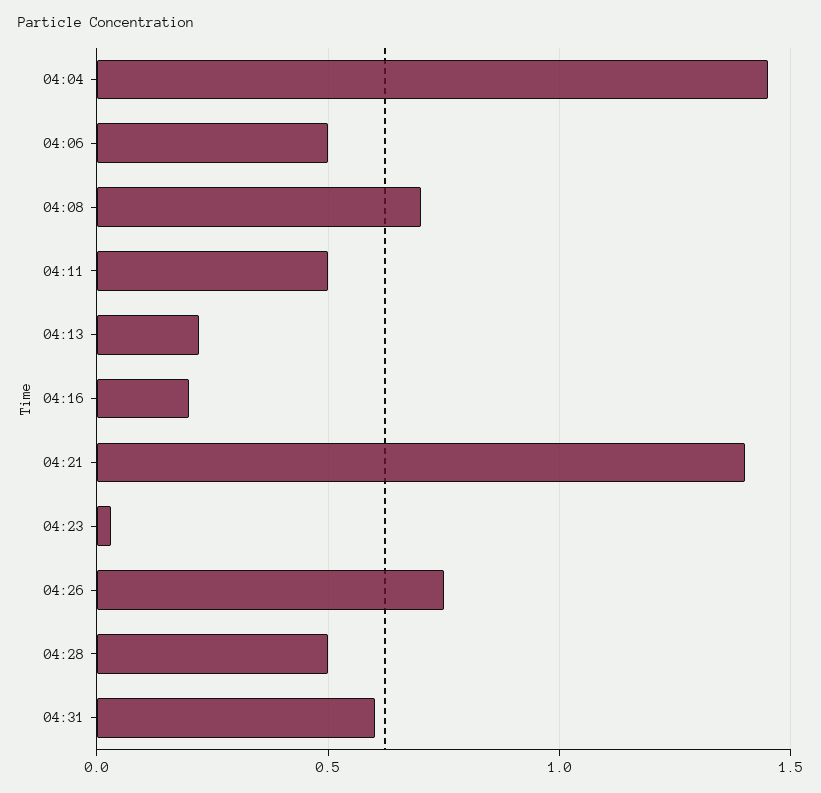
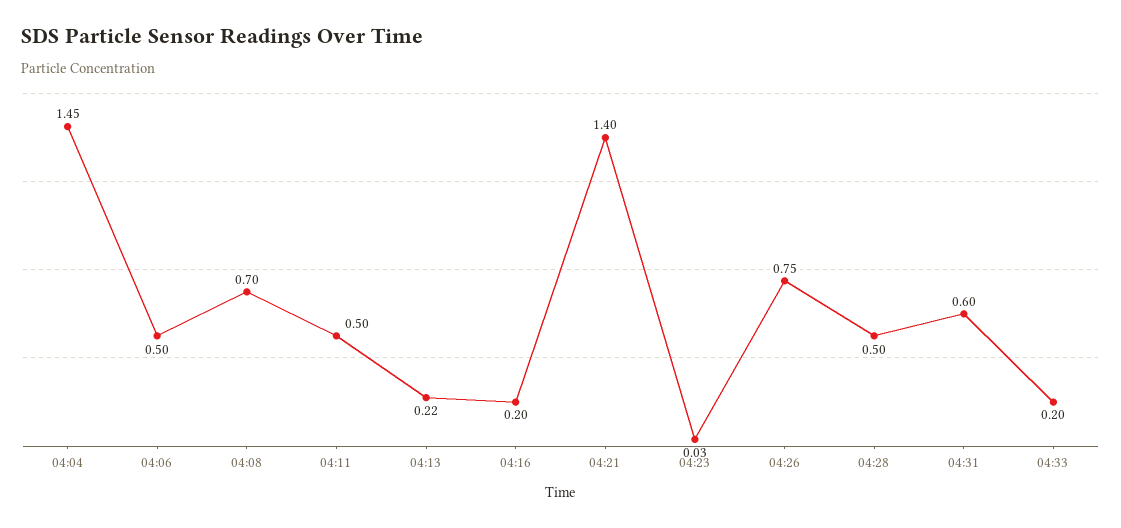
04:33: none -> 0.2

